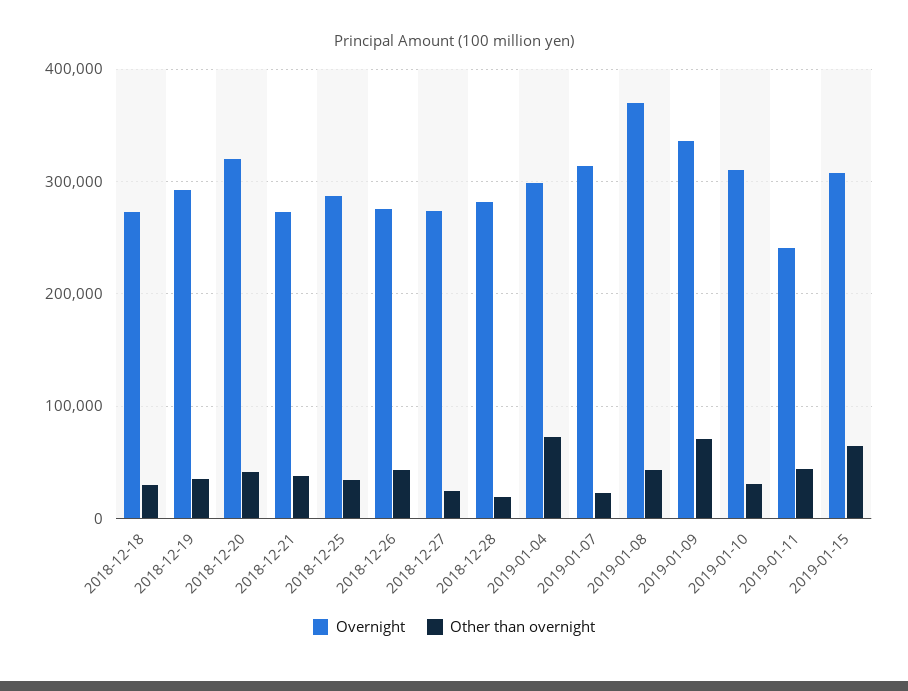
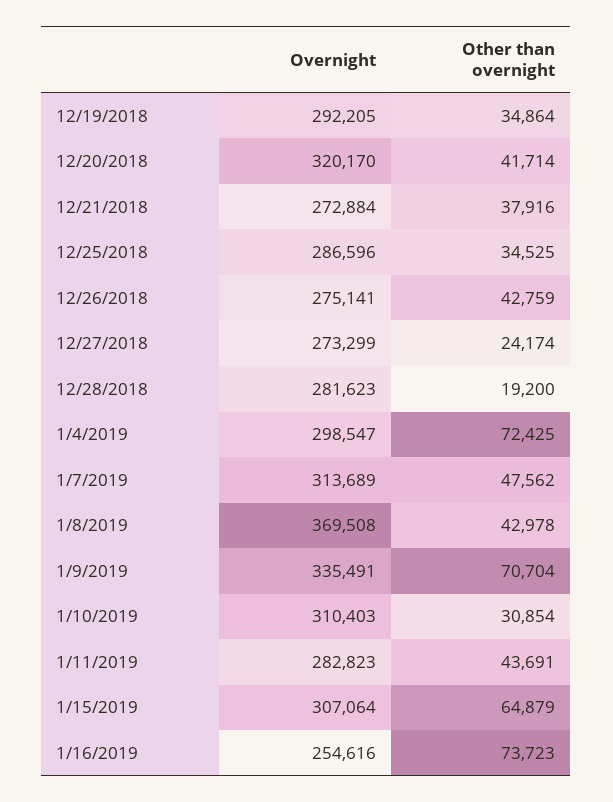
Overnight, 2018-12-18: 270000 -> none
Other than overnight, 2018-12-18: 30000 -> none
Other than overnight, 2019-01-07: 20000 -> 47562
Overnight, 2019-01-11: 240000 -> 282823
Overnight, 1/16/2019: none -> 254616
Other than overnight, 1/16/2019: none -> 73723

